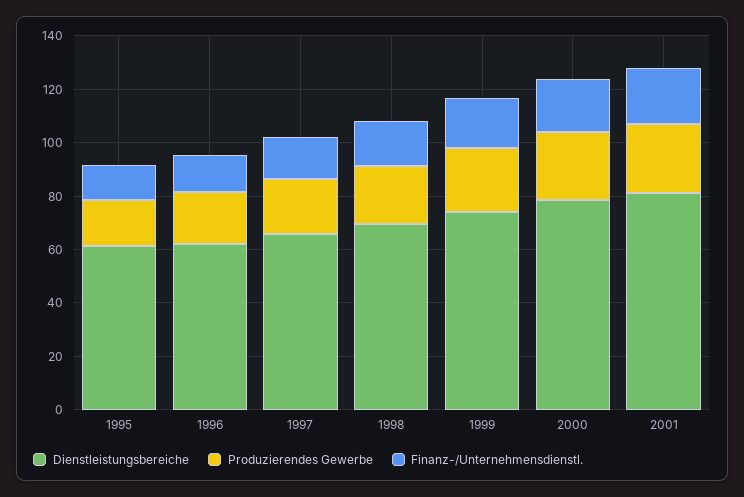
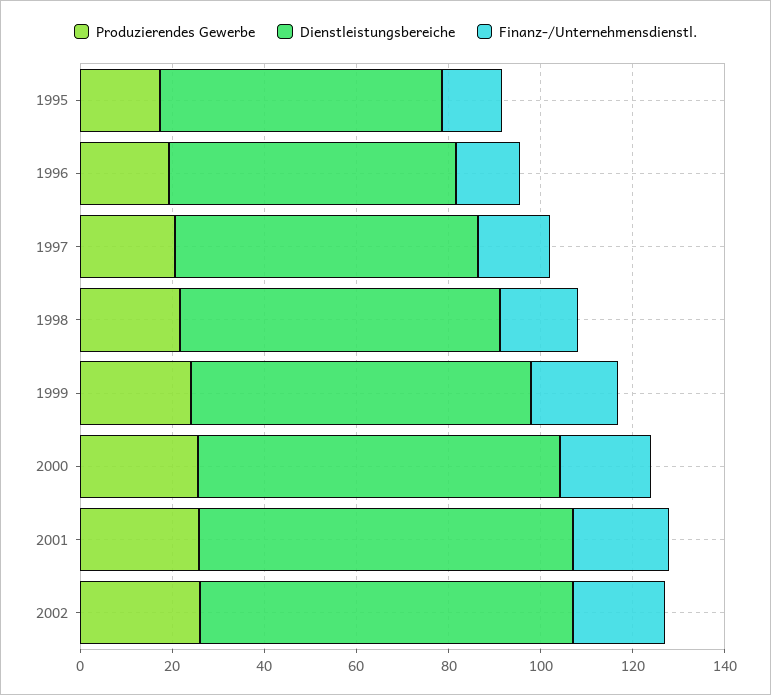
Produzierendes Gewerbe, 2002: none -> 25
Dienstleistungsbereiche, 2002: none -> 80
Finanz-/Unternehmensdienstl., 2002: none -> 20

